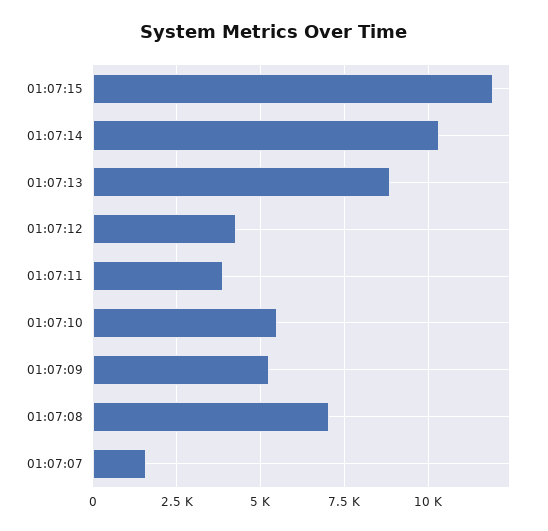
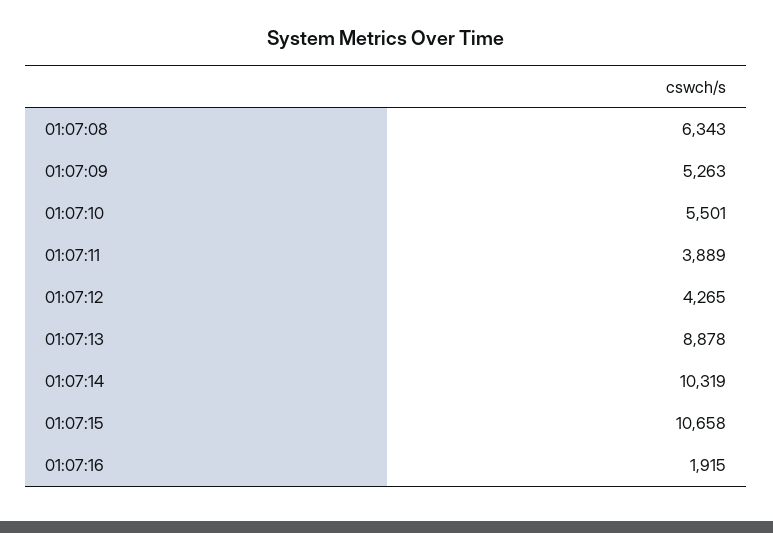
01:07:15: 12000 -> 10658
01:07:08: 7000 -> 6343
01:07:07: 1500 -> none
01:07:16: none -> 1915

